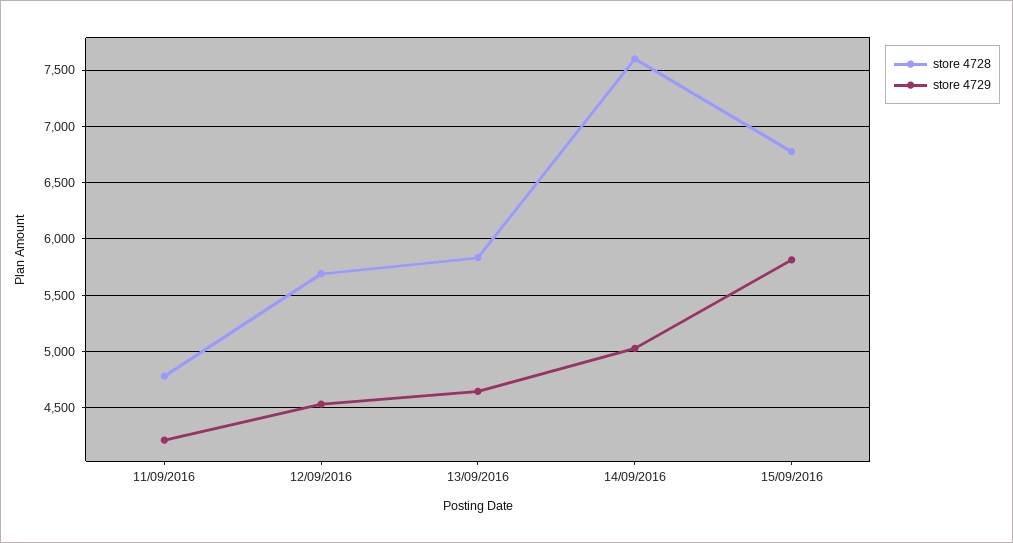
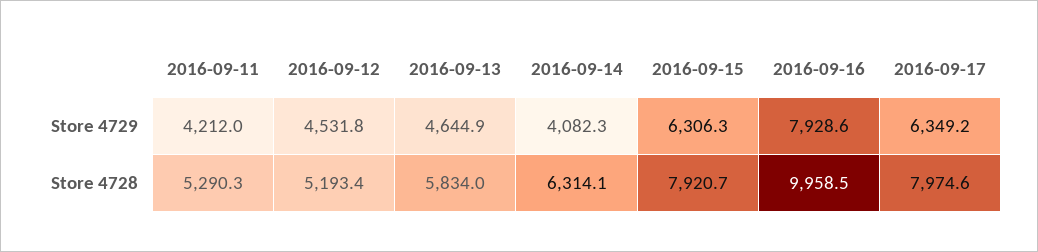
store 4728, 11/09/2016: 4800 -> 5290.3
store 4728, 12/09/2016: 5700 -> 5193.4
store 4728, 14/09/2016: 7600 -> 6314.1
store 4729, 14/09/2016: 5000 -> 4082.3
store 4728, 15/09/2016: 6800 -> 7920.7
store 4729, 15/09/2016: 5800 -> 6306.3
store 4729, 2016-09-16: none -> 7928.6
store 4729, 2016-09-17: none -> 6349.2
store 4728, 2016-09-16: none -> 9958.5
store 4728, 2016-09-17: none -> 7974.6

